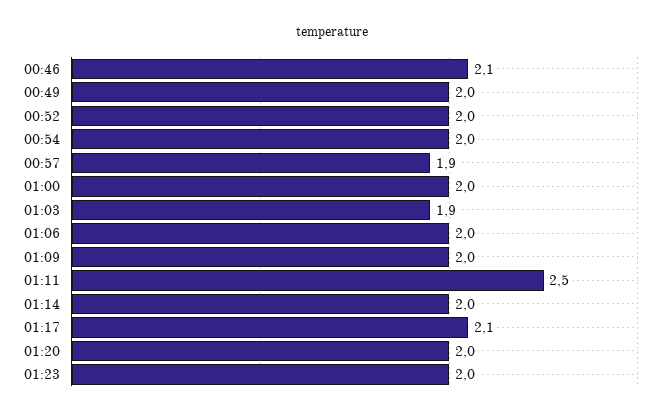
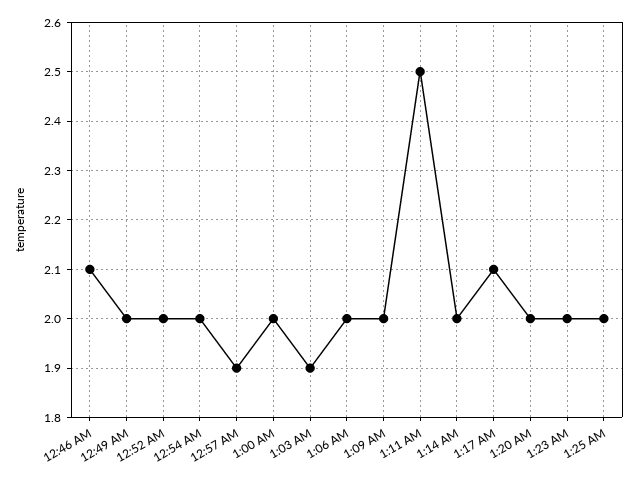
1:25 AM: none -> 2

